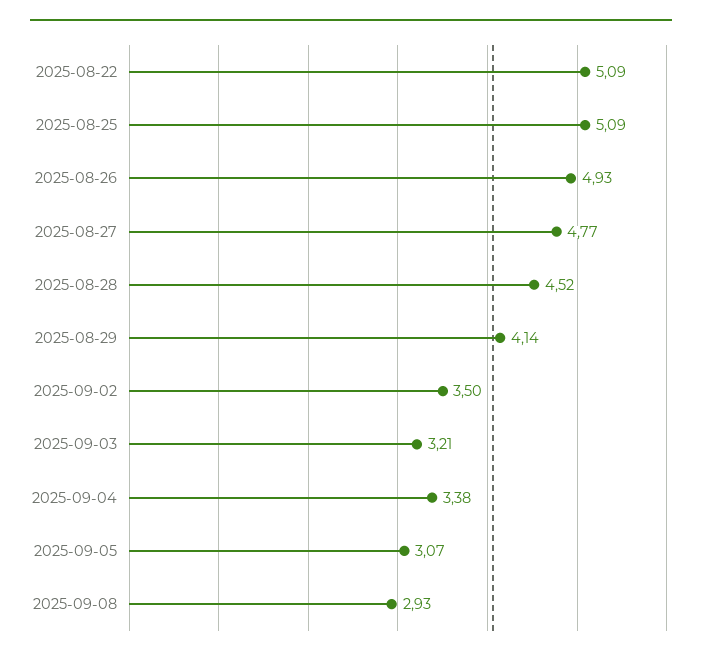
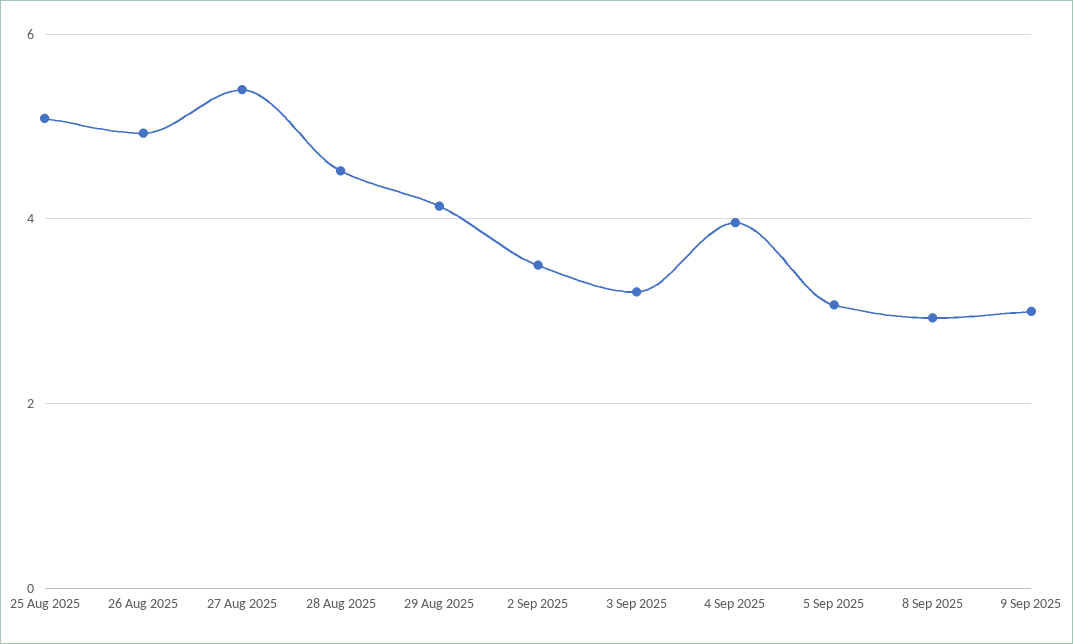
2025-08-22: 5.09 -> none
2025-08-27: 4.77 -> 5.4
2025-09-04: 3.38 -> 4
9 Sep 2025: none -> 3

